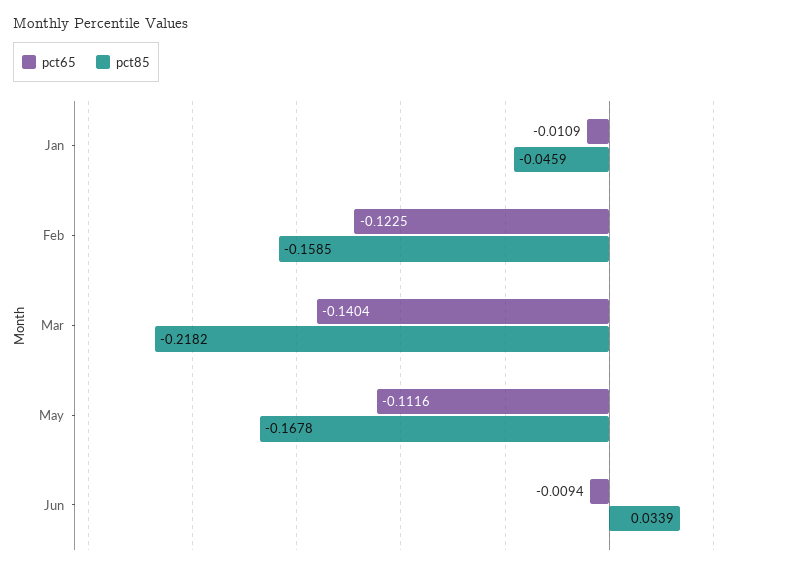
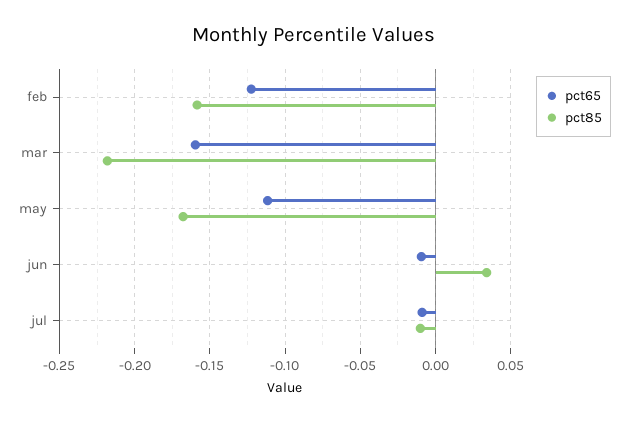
pct65, Jan: -0.0109 -> none
pct85, Jan: -0.0459 -> none
pct65, Mar: -0.1404 -> -0.16
pct65, jul: none -> -0.01
pct85, jul: none -> -0.01

